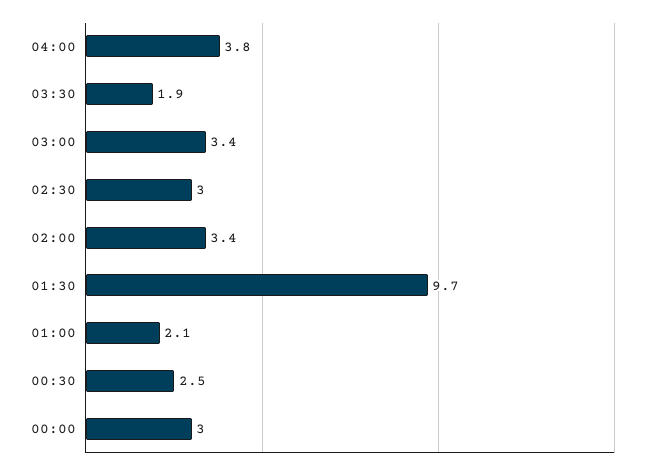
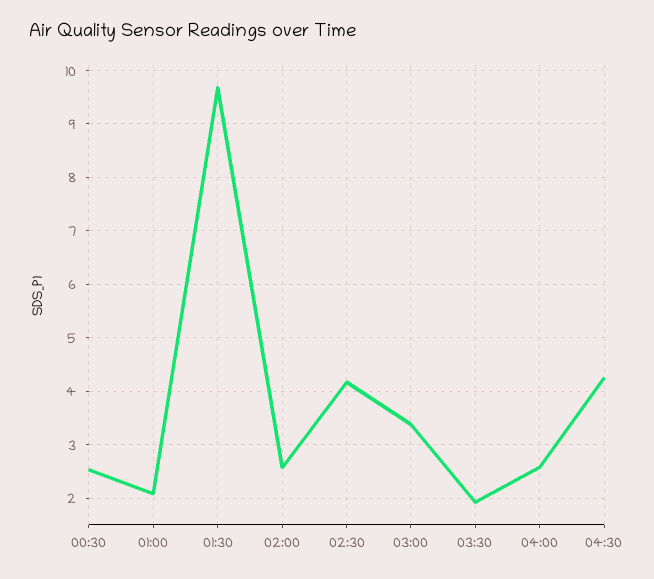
04:00: 3.8 -> 2.6
02:30: 3 -> 4.2
02:00: 3.4 -> 2.6
00:00: 3 -> none
04:30: none -> 4.2

